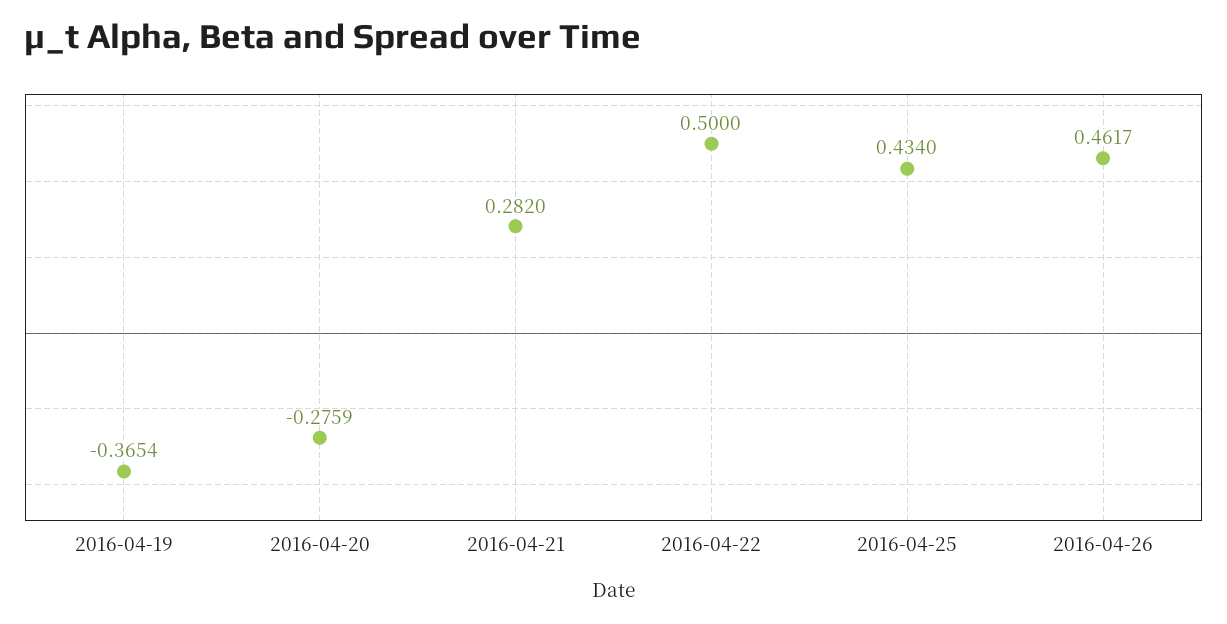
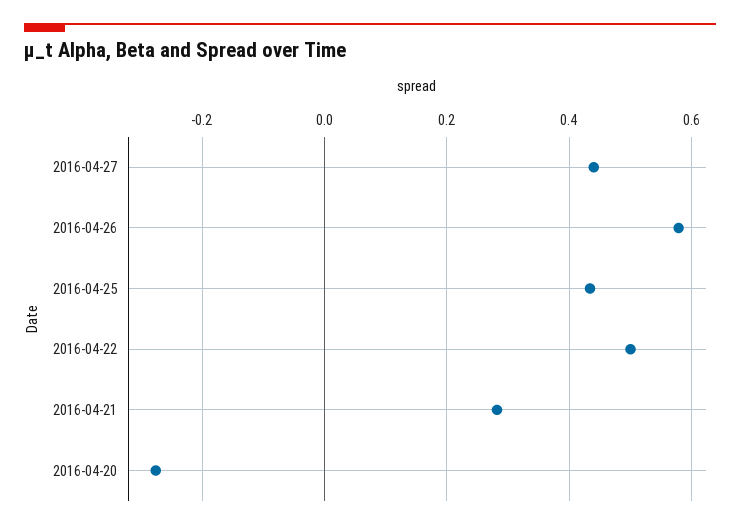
2016-04-19: -0.3654 -> none
2016-04-26: 0.4617 -> 0.58
2016-04-27: none -> 0.44

